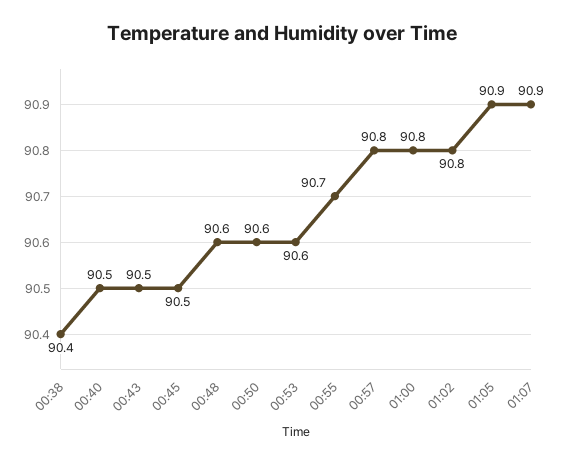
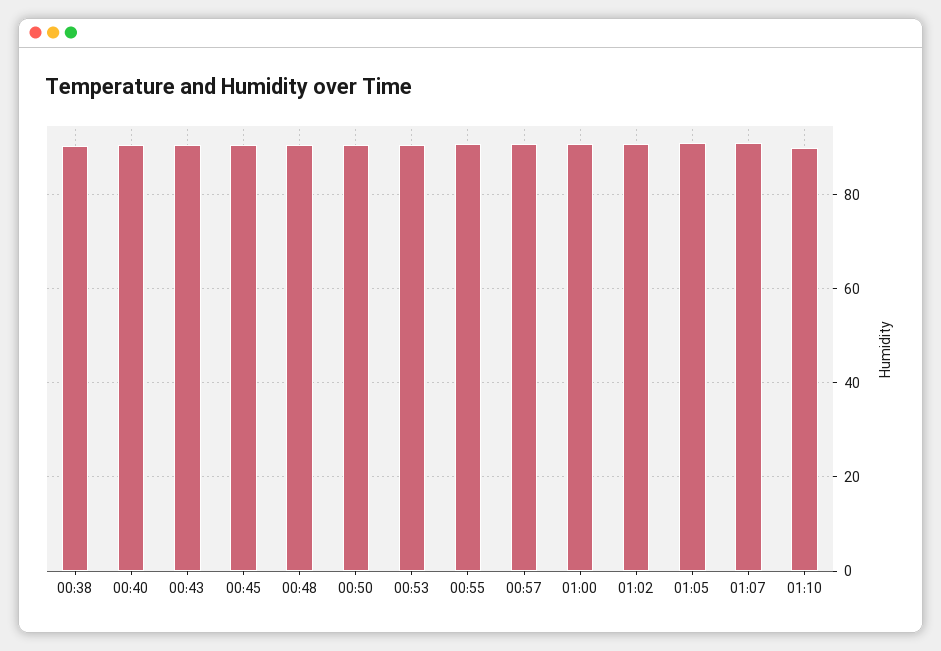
01:10: none -> 90

